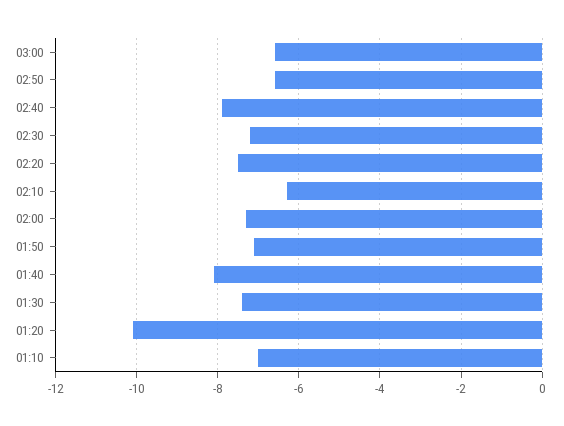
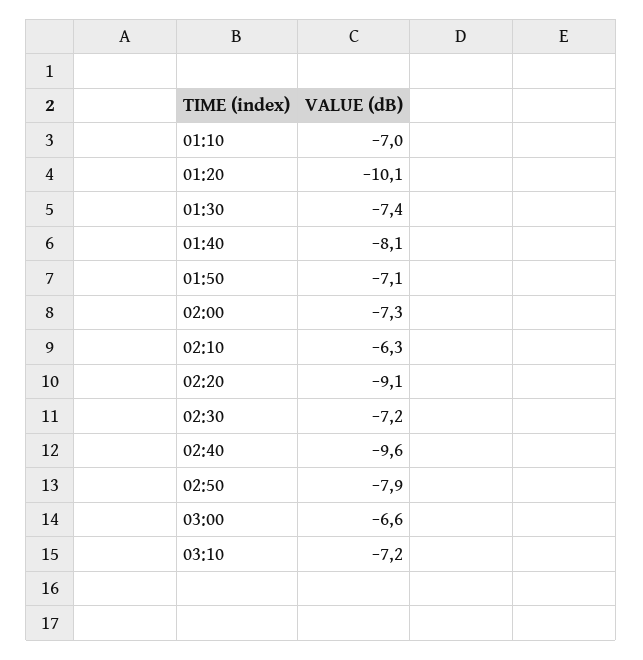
02:50: -6.5 -> -7.9
02:40: -8 -> -9.6
02:20: -7.5 -> -9.1
03:10: none -> -7.2

